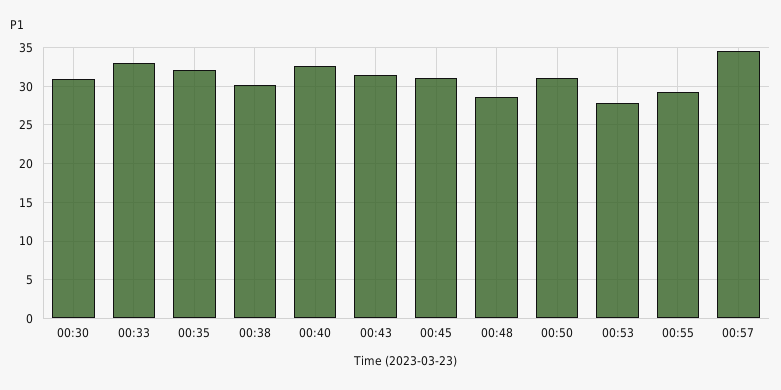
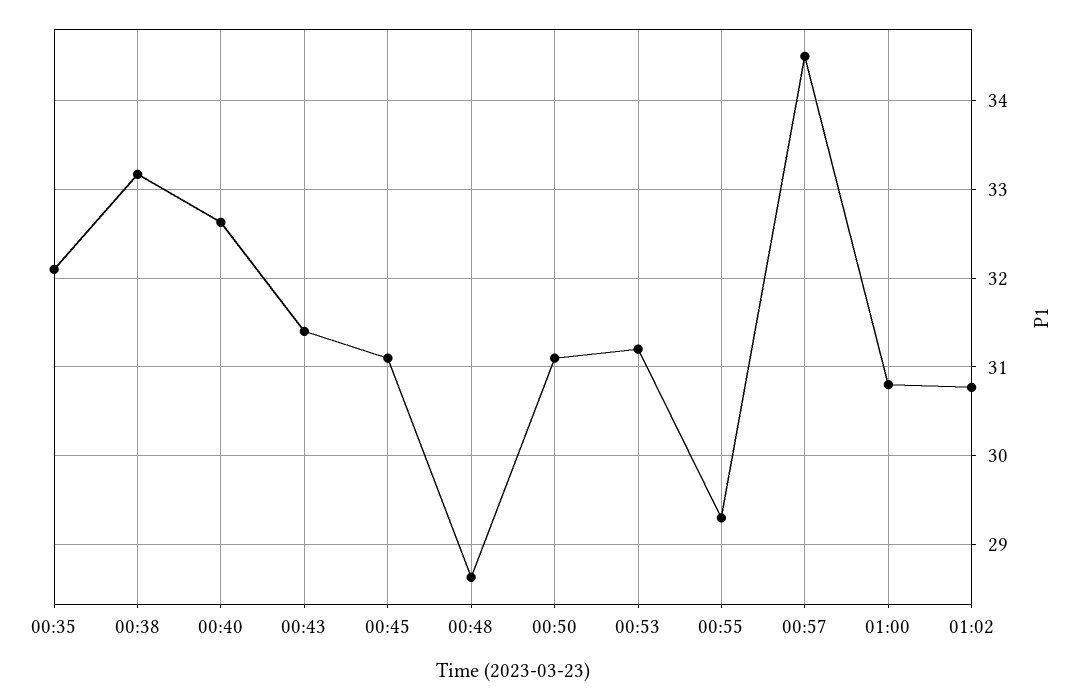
00:30: 31 -> none
00:33: 33 -> none
00:38: 30 -> 33.2
00:53: 28 -> 31.2
01:00: none -> 30.8
01:02: none -> 30.8

